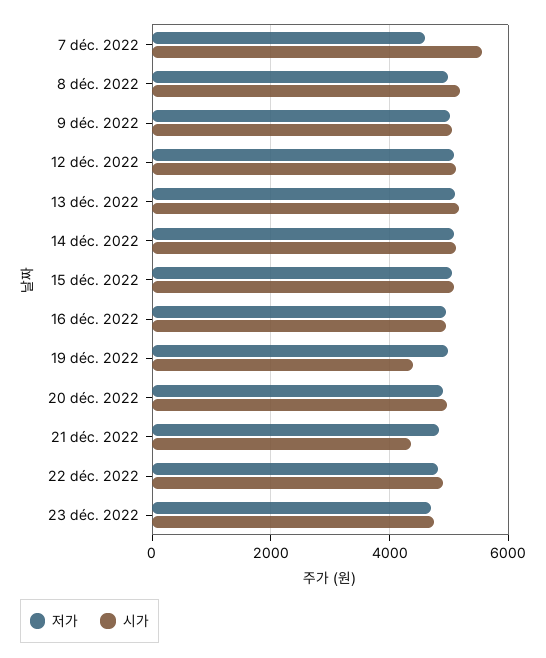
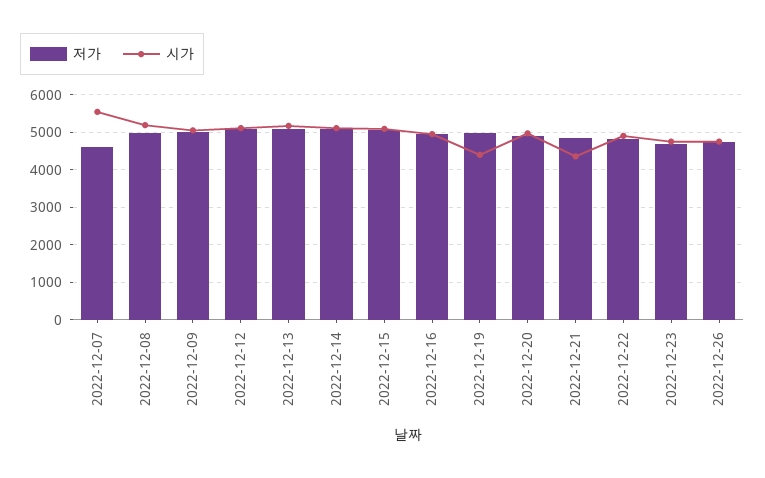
저가, 2022-12-26: none -> 4800
시가, 2022-12-26: none -> 4800

